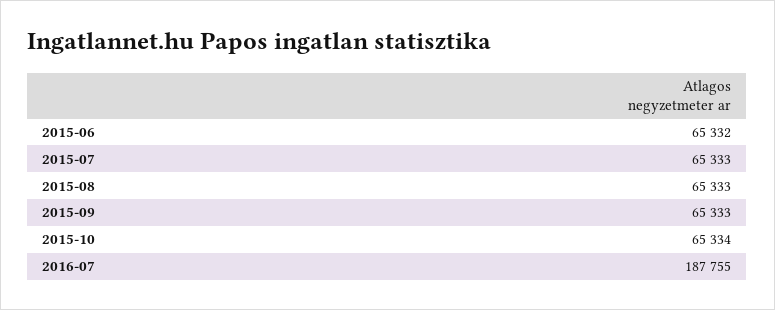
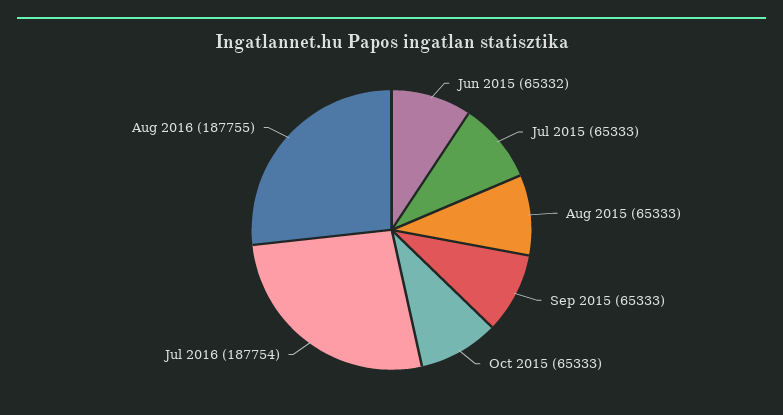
2015-10: 65334 -> 65333
2016-07: 187755 -> 187754
Aug 2016: none -> 187755

